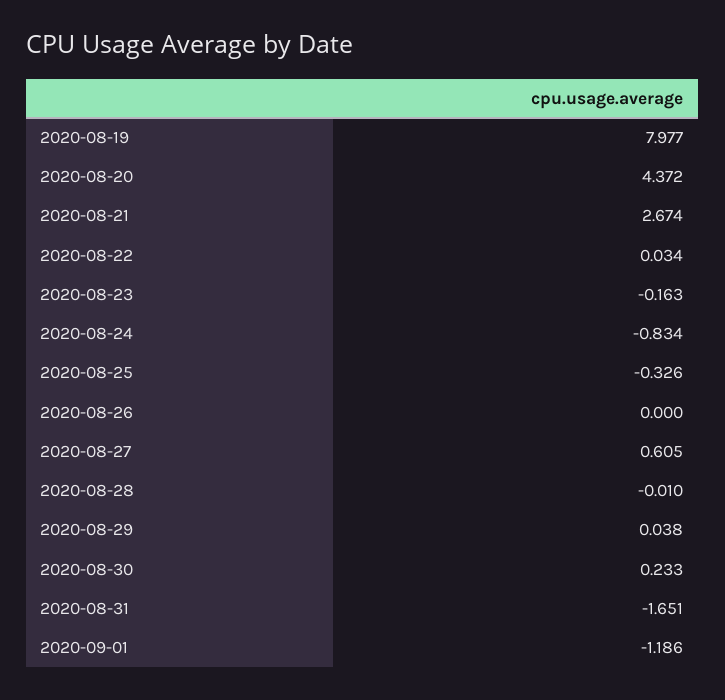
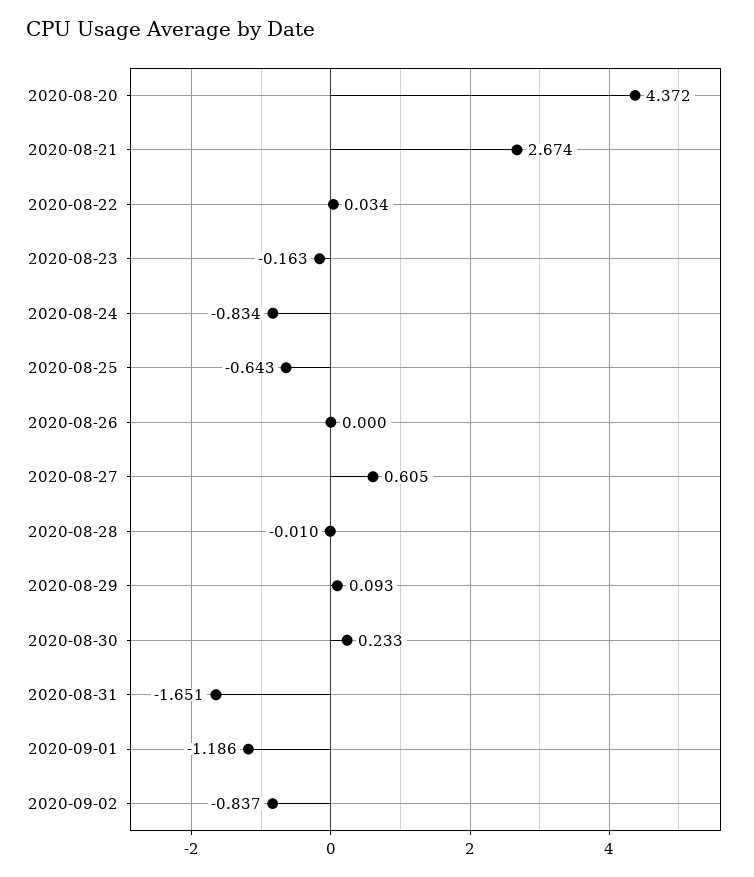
2020-08-19: 7.977 -> none
2020-08-25: -0.326 -> -0.643
2020-08-29: 0.038 -> 0.093
2020-09-02: none -> -0.837

